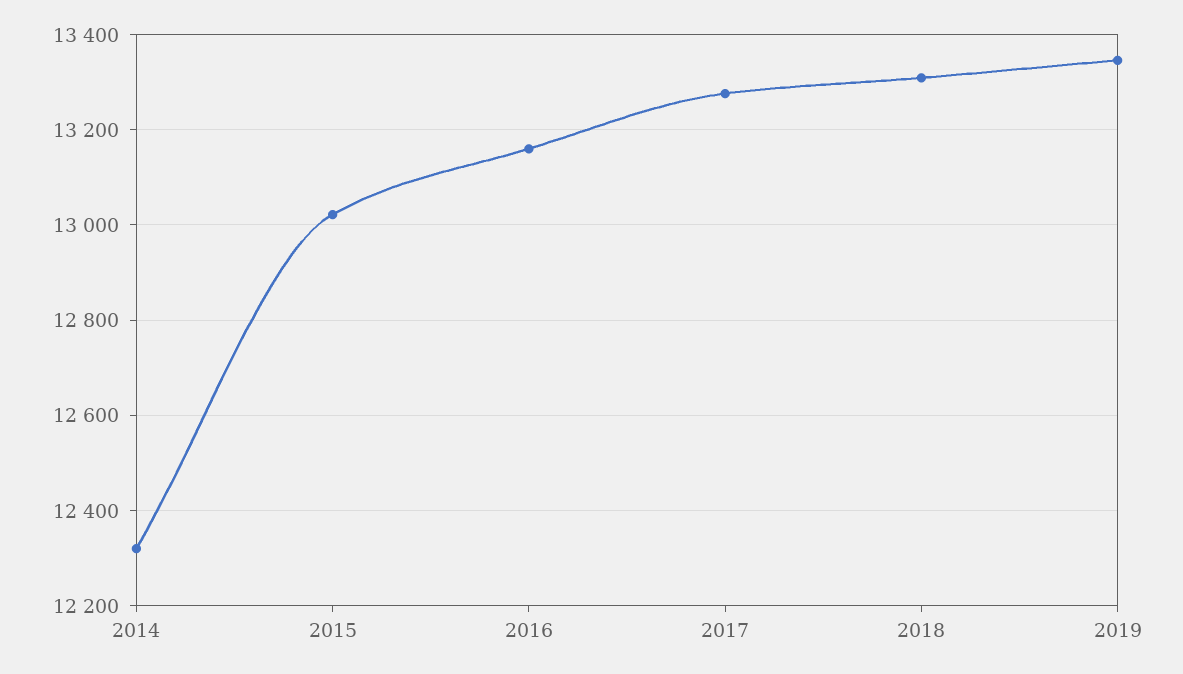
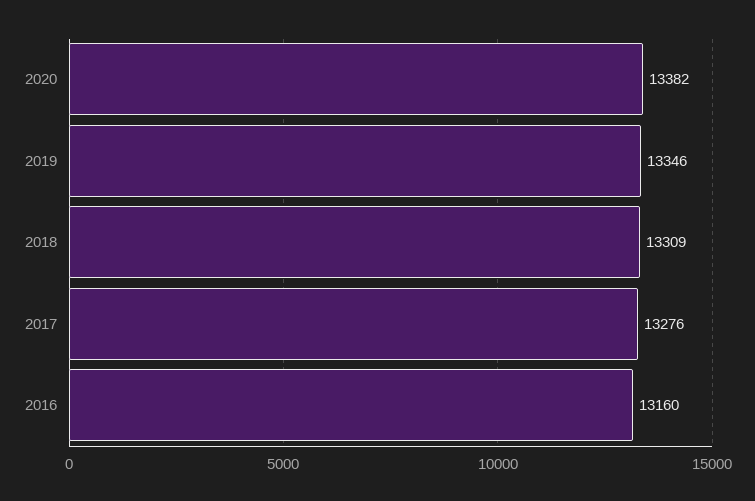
2014: 12320 -> none
2015: 13020 -> none
2020: none -> 13382

